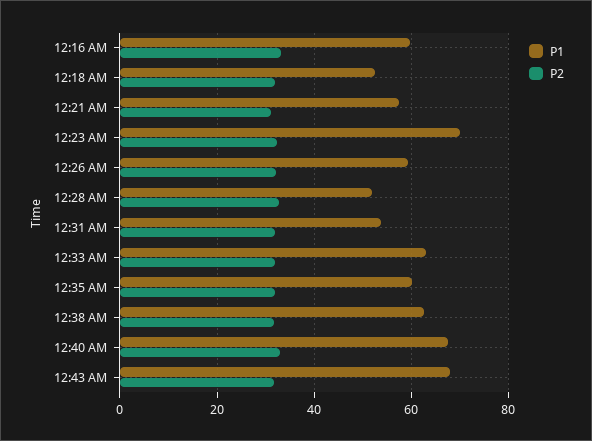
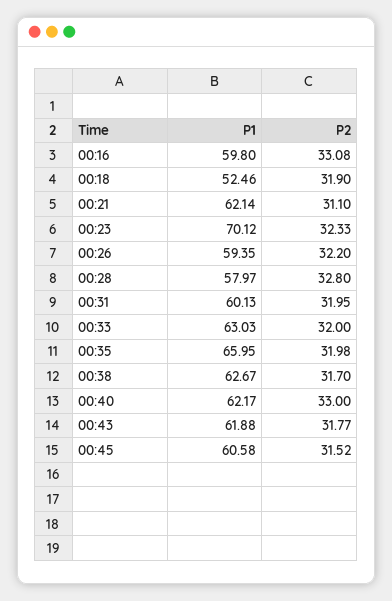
P1, 12:21 AM: 58 -> 62.14
P1, 12:28 AM: 52 -> 57.97
P1, 12:31 AM: 54 -> 60.13
P1, 12:35 AM: 60 -> 65.95
P1, 12:40 AM: 68 -> 62.17
P1, 12:43 AM: 68 -> 61.88
P1, 00:45: none -> 60.58
P2, 00:45: none -> 31.52

